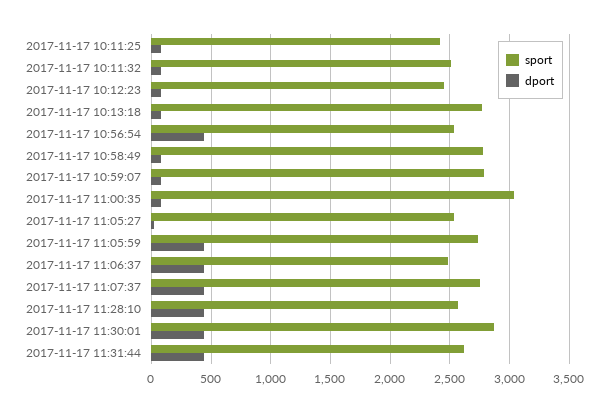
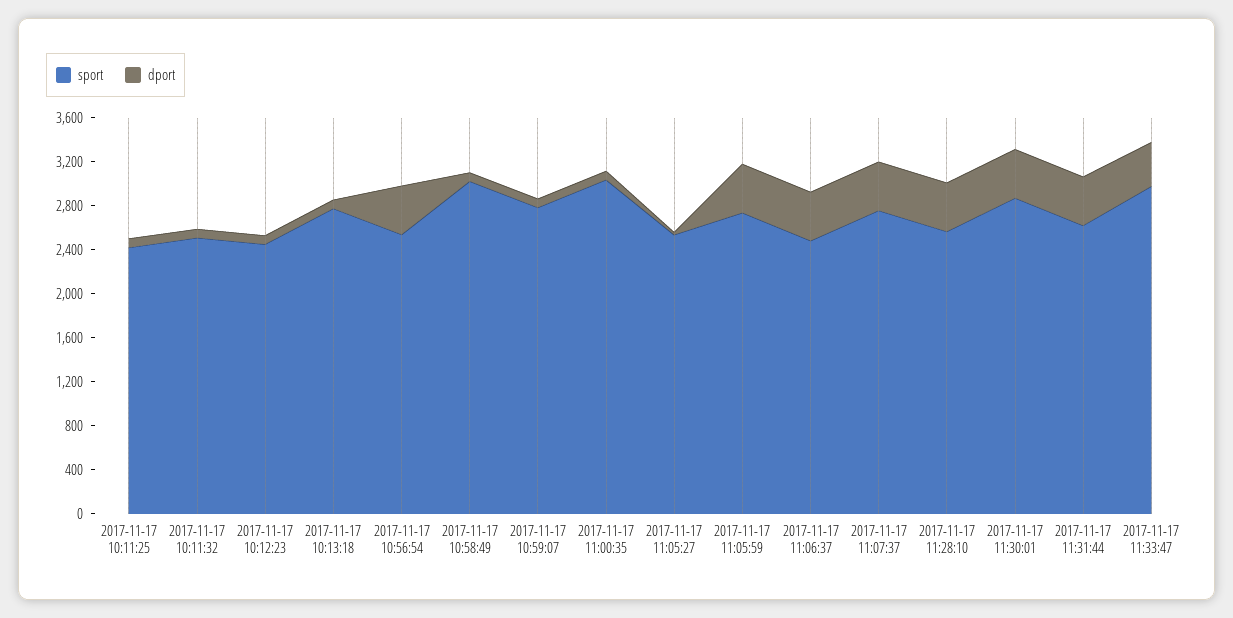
sport, 2017-11-17 10:58:49: 2800 -> 3000
sport, 2017-11-17 11:33:47: none -> 3000
dport, 2017-11-17 11:33:47: none -> 400

